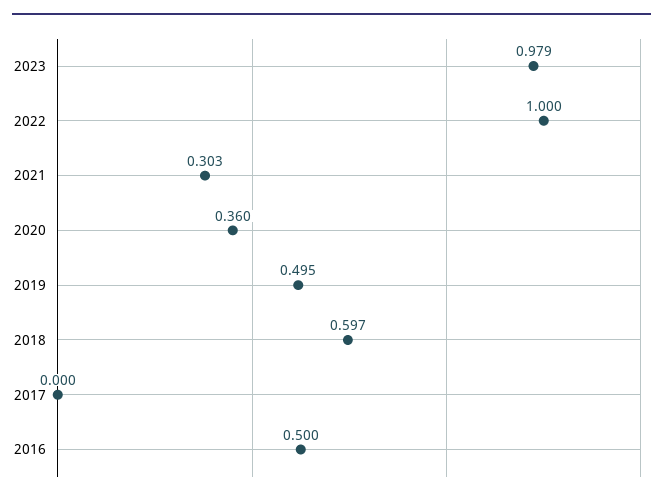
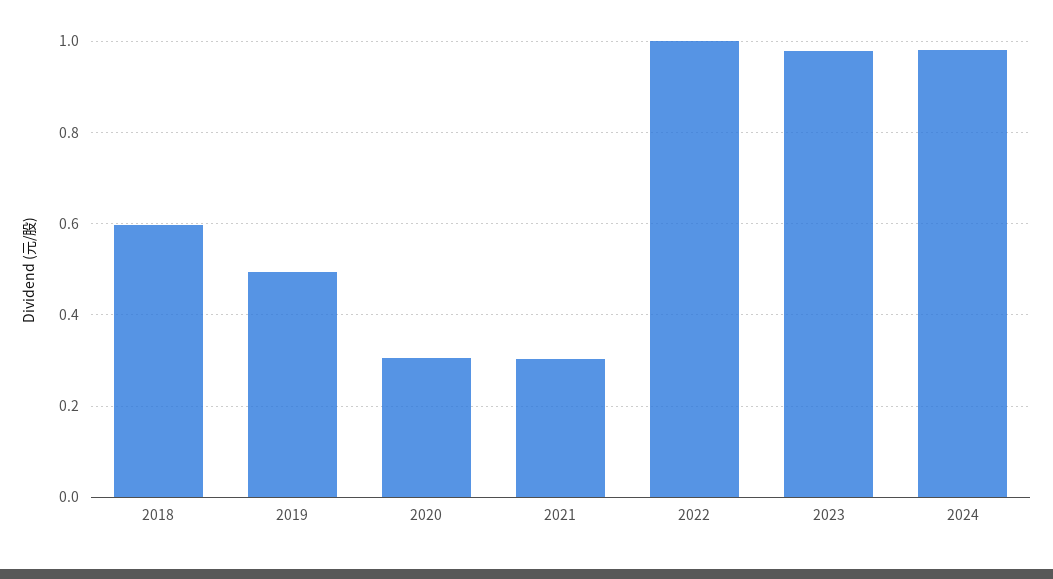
2020: 0.36 -> 0.3
2017: 0 -> none
2016: 0.5 -> none
2024: none -> 0.98

